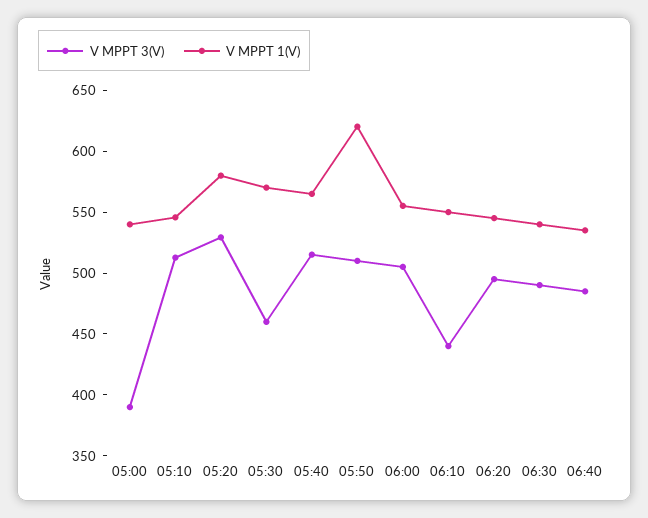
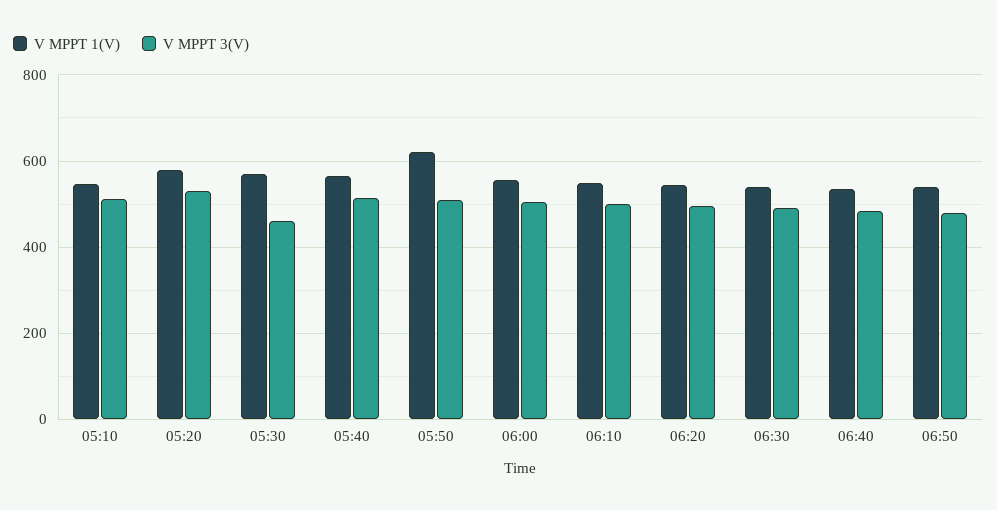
V MPPT 3(V), 05:00: 390 -> none
V MPPT 1(V), 05:00: 540 -> none
V MPPT 3(V), 06:10: 440 -> 500
V MPPT 1(V), 06:50: none -> 540
V MPPT 3(V), 06:50: none -> 480

